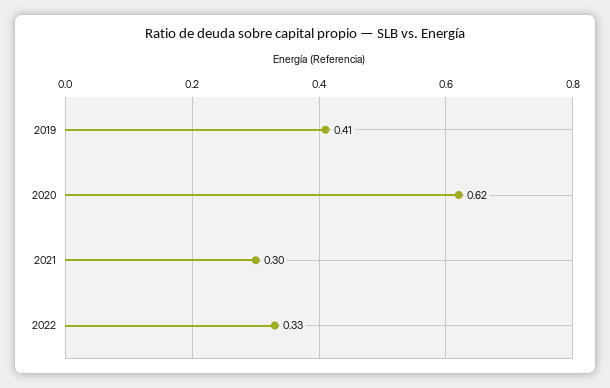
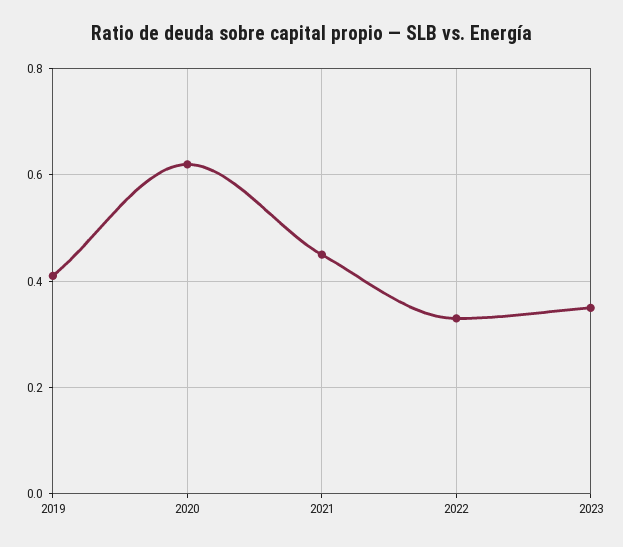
2021: 0.3 -> 0.45
2023: none -> 0.35

